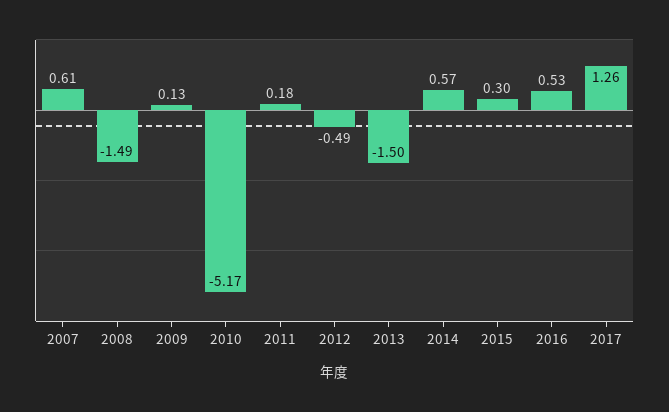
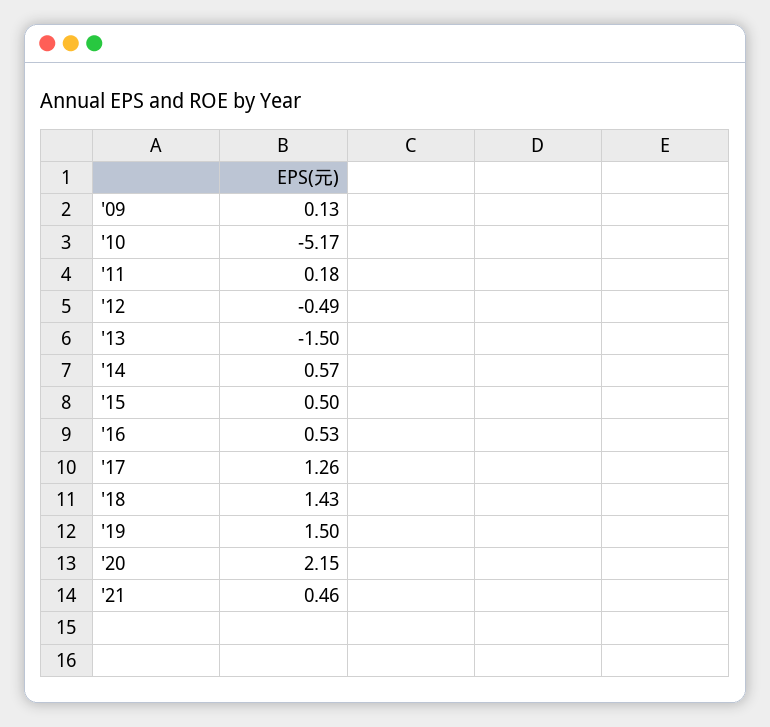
2007: 0.61 -> none
2008: -1.49 -> none
2015: 0.3 -> 0.5
'18: none -> 1.43
'19: none -> 1.5
'20: none -> 2.15
'21: none -> 0.46

